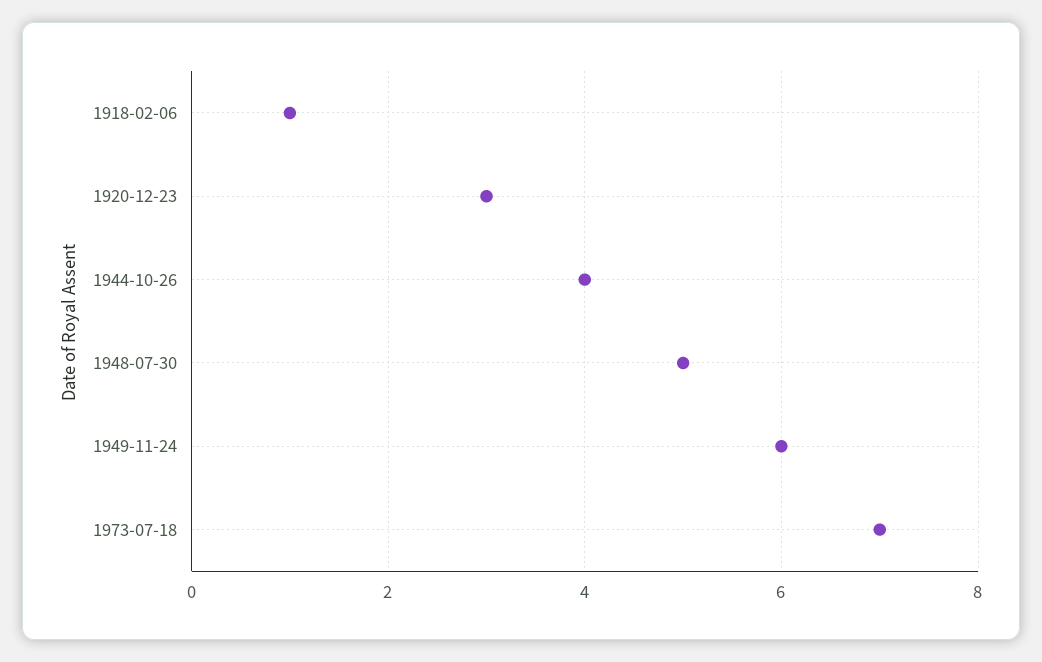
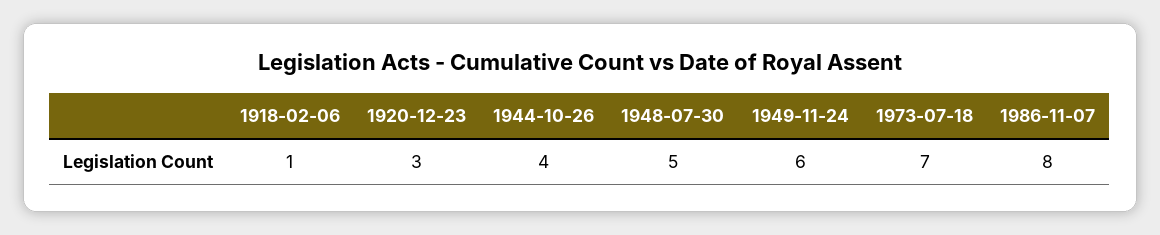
1986-11-07: none -> 8

